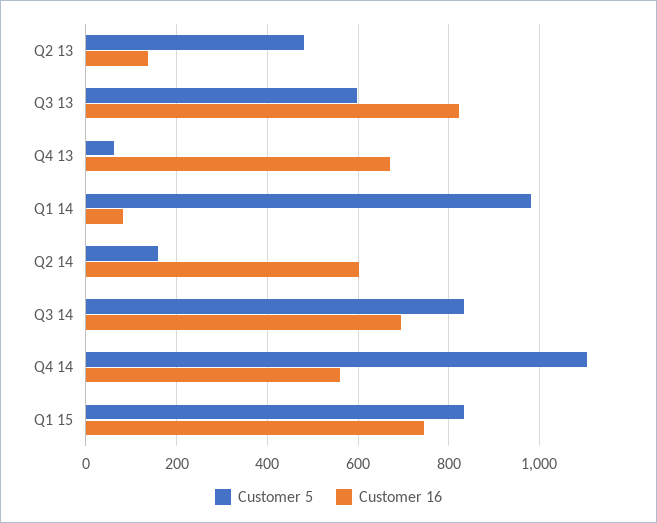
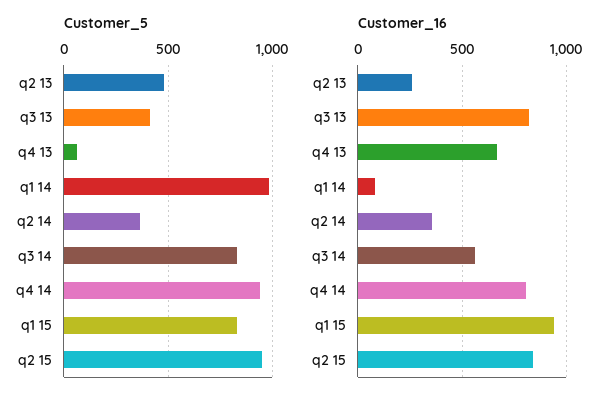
Customer 16, Q2 13: 140 -> 250
Customer 5, Q3 13: 600 -> 400
Customer 5, Q2 14: 160 -> 350
Customer 16, Q2 14: 600 -> 350
Customer 16, Q3 14: 700 -> 550
Customer 5, Q4 14: 1100 -> 950
Customer 16, Q4 14: 560 -> 800
Customer 16, Q1 15: 740 -> 950
Customer 5, q2 15: none -> 950
Customer 16, q2 15: none -> 850

